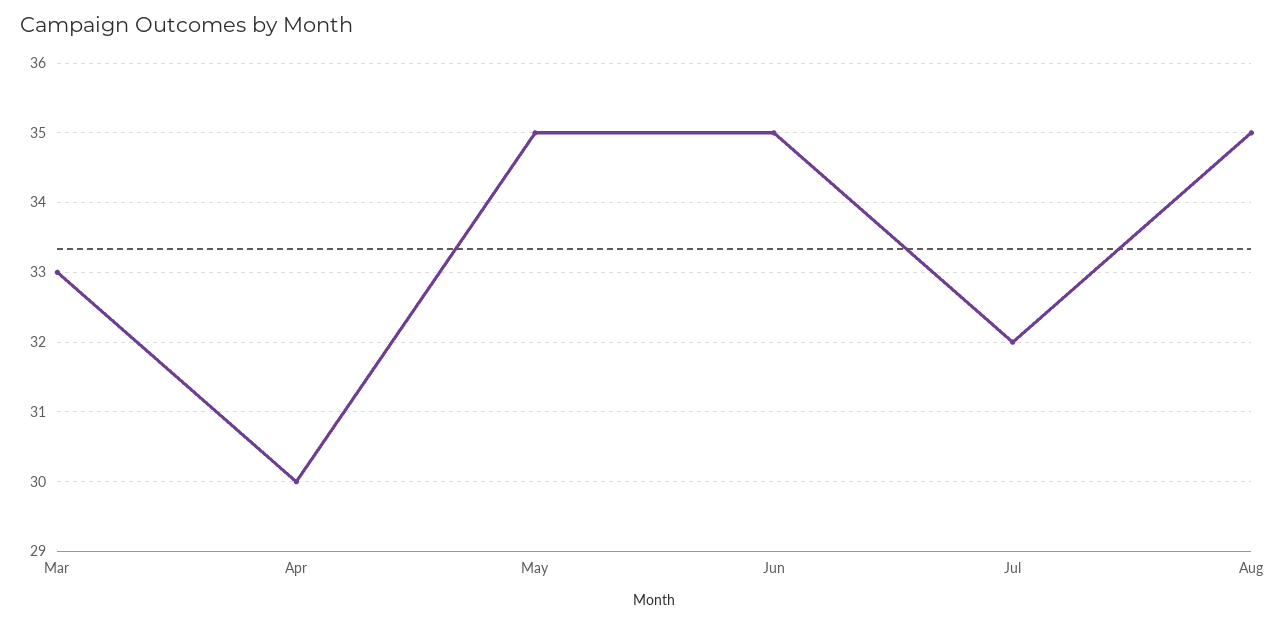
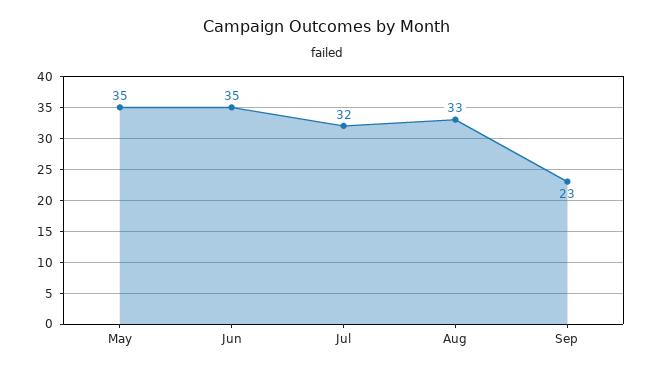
Mar: 33 -> none
Apr: 30 -> none
Aug: 35 -> 33
Sep: none -> 23

